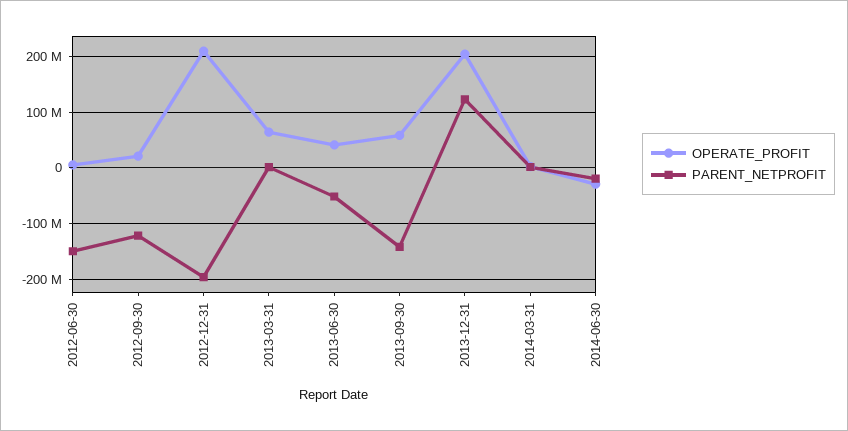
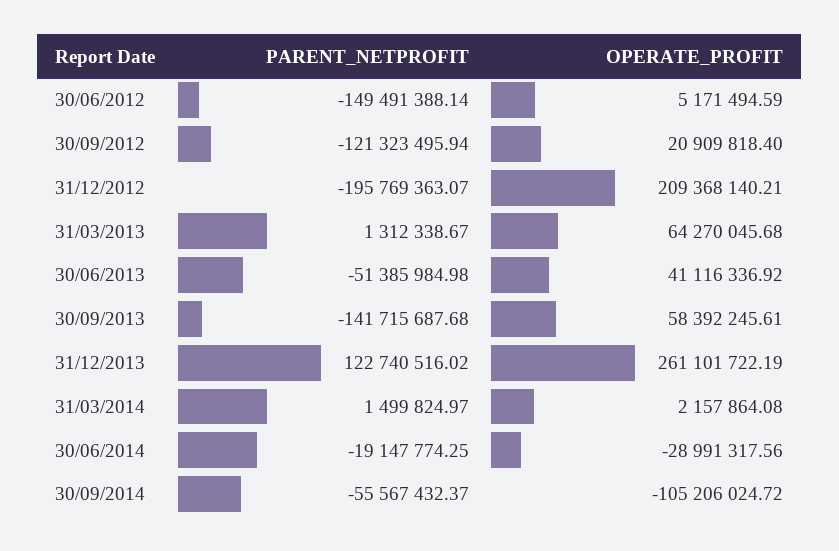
OPERATE_PROFIT, 2013-12-31: 200000000 -> 261101722.19
PARENT_NETPROFIT, 30/09/2014: none -> -55567432.37
OPERATE_PROFIT, 30/09/2014: none -> -105206024.72

